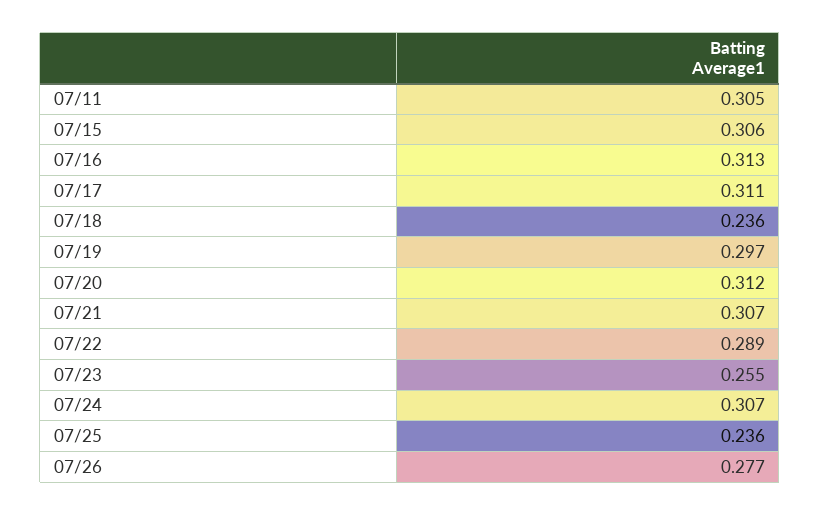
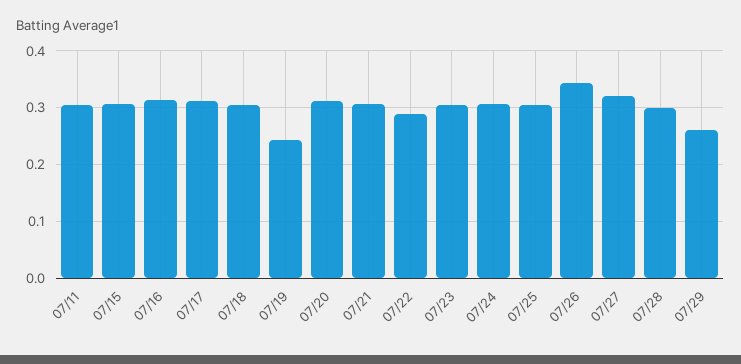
07/18: 0.236 -> 0.3
07/19: 0.297 -> 0.24
07/23: 0.255 -> 0.3
07/25: 0.236 -> 0.3
07/26: 0.277 -> 0.34
07/27: none -> 0.32
07/28: none -> 0.3
07/29: none -> 0.26

